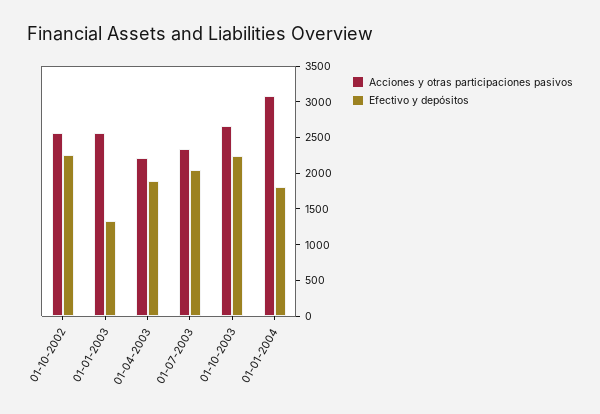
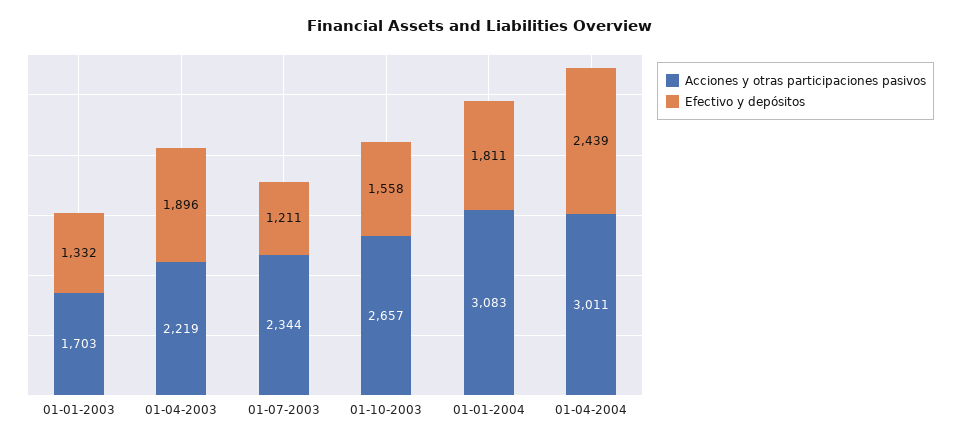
Acciones y otras participaciones pasivos, 01-10-2002: 2500 -> none
Efectivo y depósitos, 01-10-2002: 2250 -> none
Acciones y otras participaciones pasivos, 01-01-2003: 2500 -> 1703
Efectivo y depósitos, 01-07-2003: 2000 -> 1211
Efectivo y depósitos, 01-10-2003: 2250 -> 1558
Acciones y otras participaciones pasivos, 01-04-2004: none -> 3011
Efectivo y depósitos, 01-04-2004: none -> 2439

